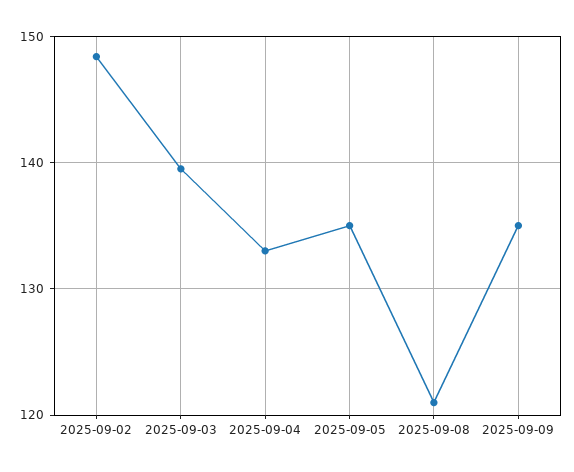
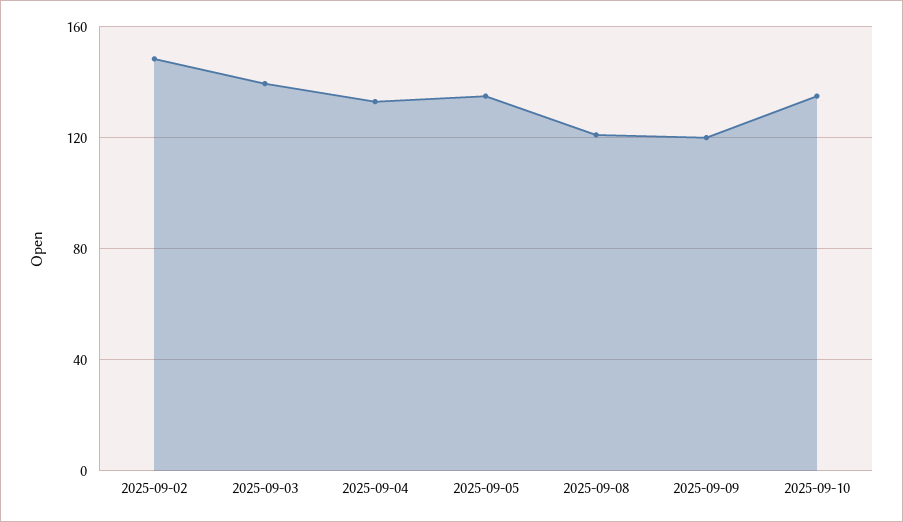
2025-09-09: 135 -> 120
2025-09-10: none -> 135

